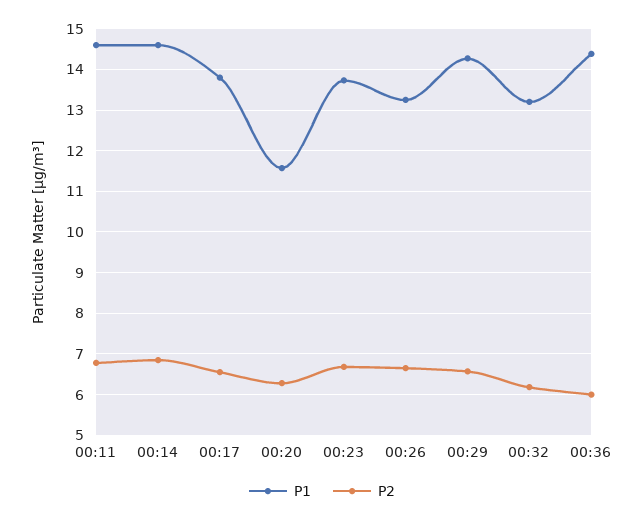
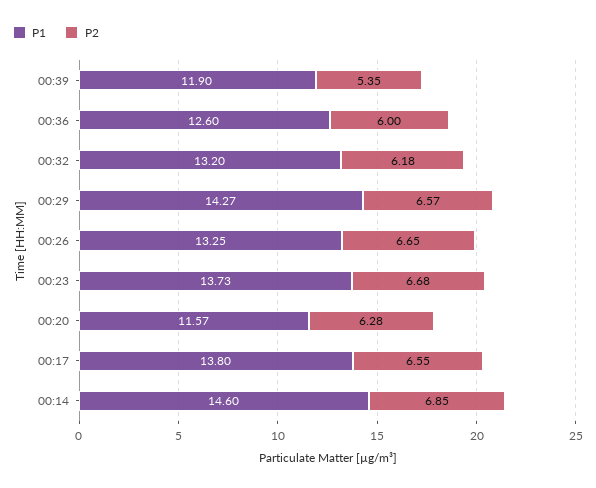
P1, 00:11: 14.6 -> none
P2, 00:11: 6.8 -> none
P1, 00:36: 14.4 -> 12.6
P1, 00:39: none -> 11.9
P2, 00:39: none -> 5.35

